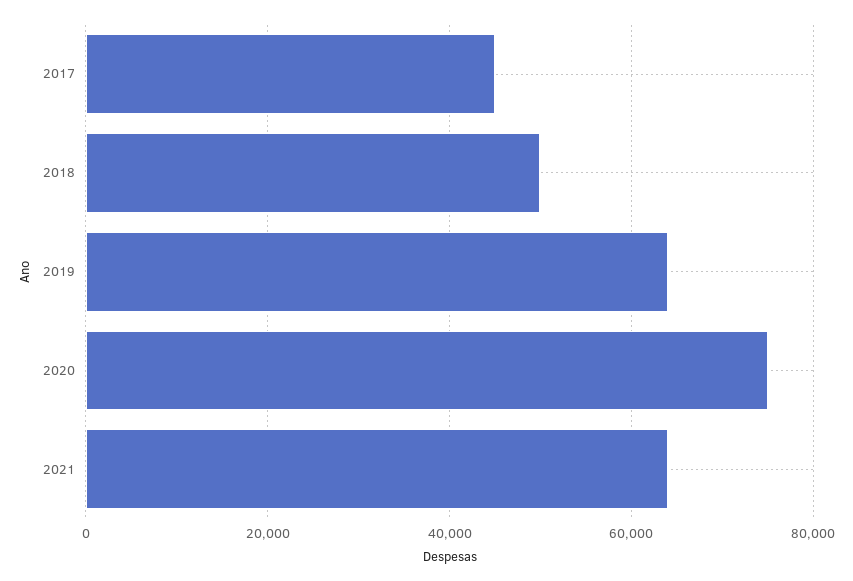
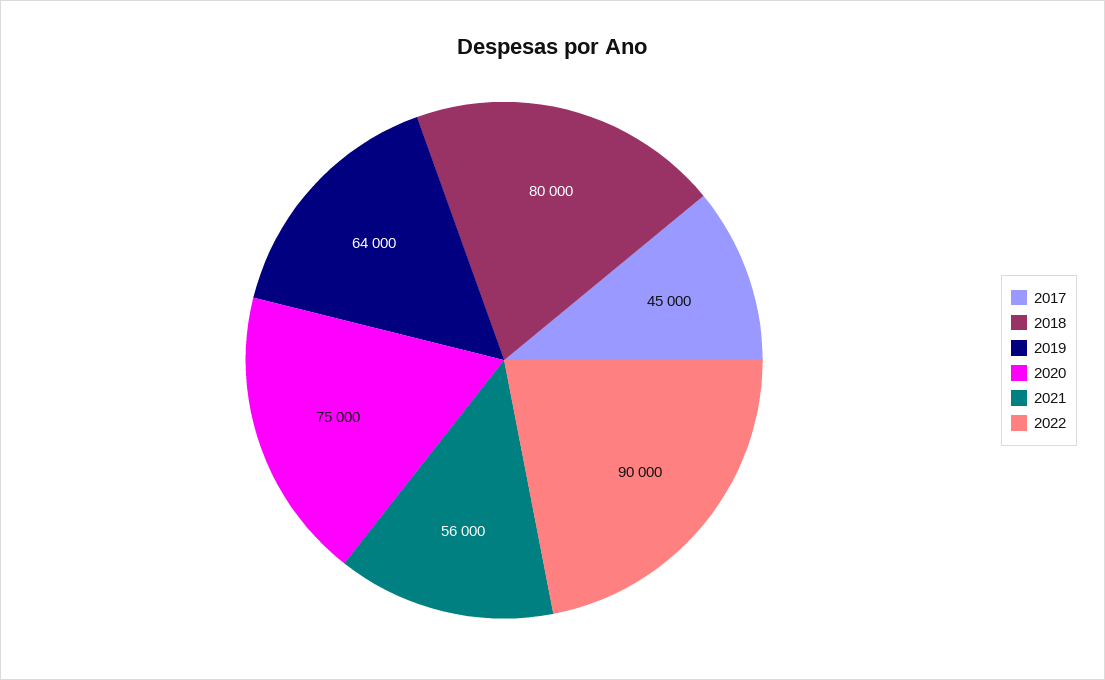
2018: 50000 -> 80000
2021: 64000 -> 56000
2022: none -> 90000

